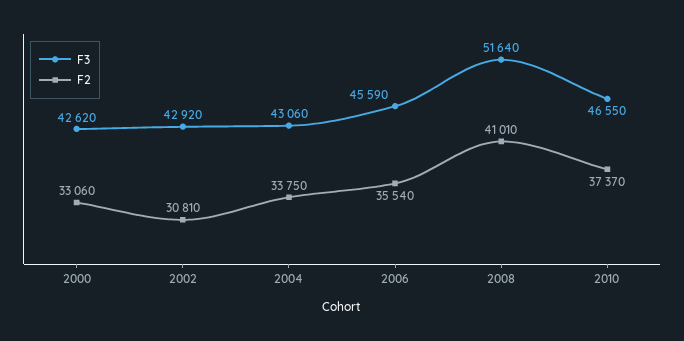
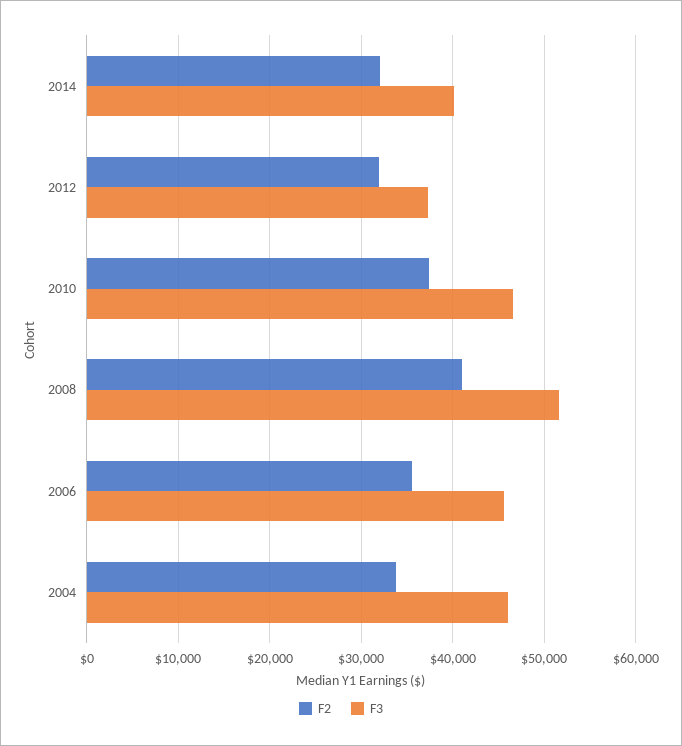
F3, 2000: 42620 -> none
F2, 2000: 33060 -> none
F3, 2002: 42920 -> none
F2, 2002: 30810 -> none
F3, 2004: 43060 -> 46000
F2, 2014: none -> 32000
F3, 2014: none -> 40000
F2, 2012: none -> 32000
F3, 2012: none -> 37000

